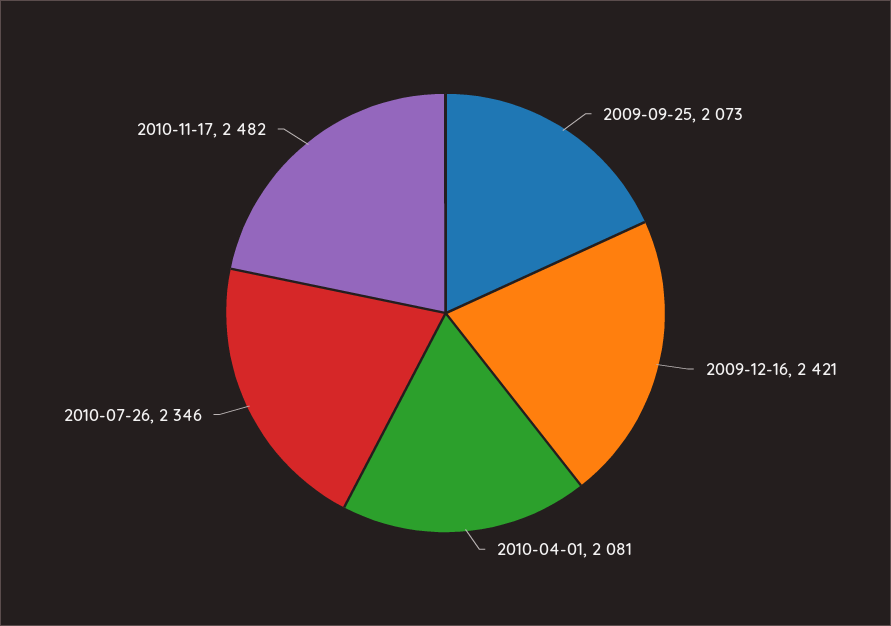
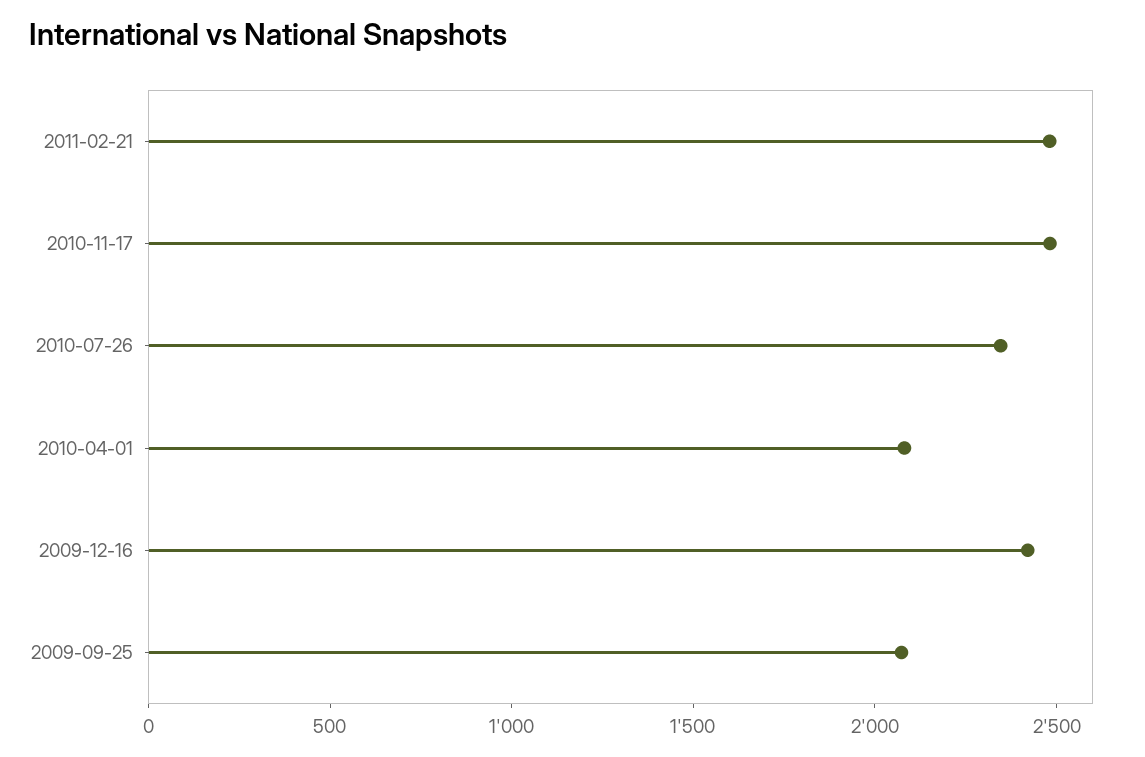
2011-02-21: none -> 2500

